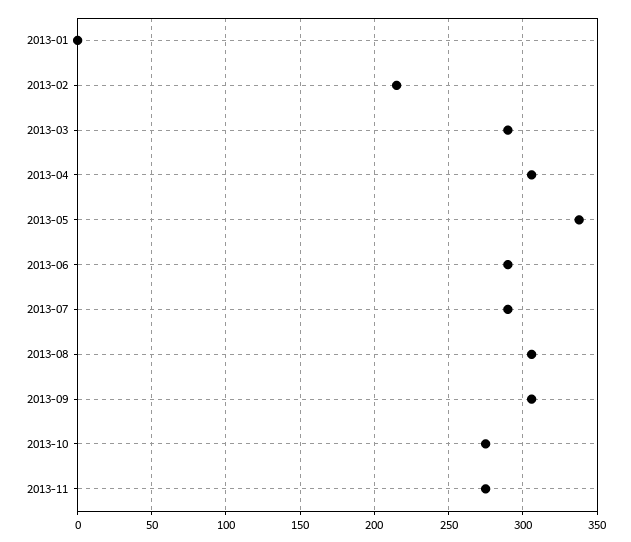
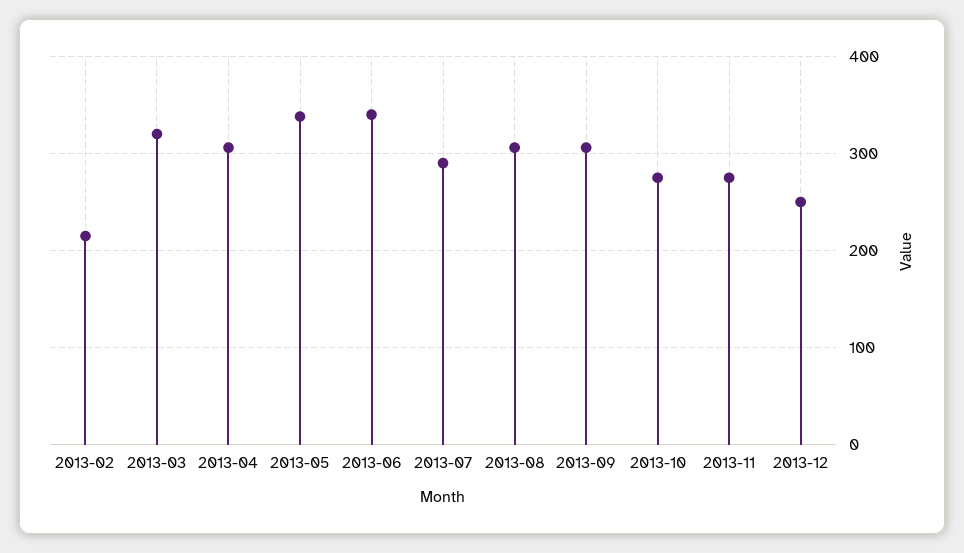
2013-01: 0 -> none
2013-03: 290 -> 320
2013-06: 290 -> 340
2013-12: none -> 250

